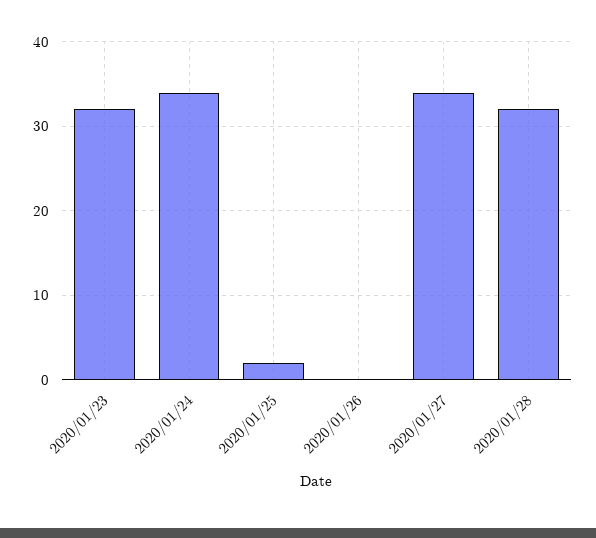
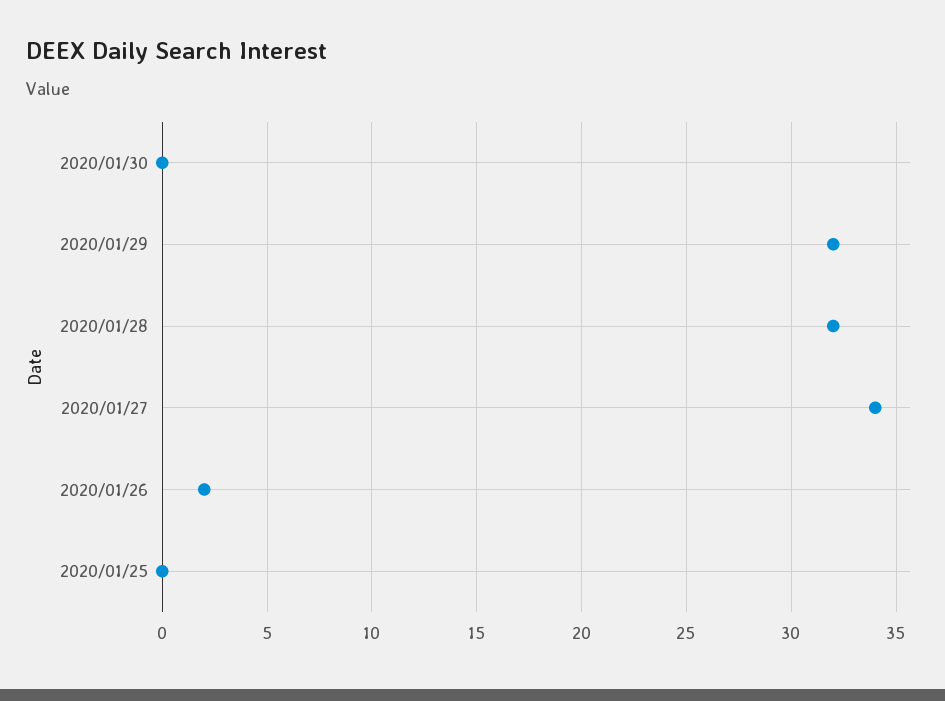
2020/01/23: 32 -> none
2020/01/24: 34 -> none
2020/01/25: 2 -> 0
2020/01/26: 0 -> 2
2020/01/30: none -> 0
2020/01/29: none -> 32

